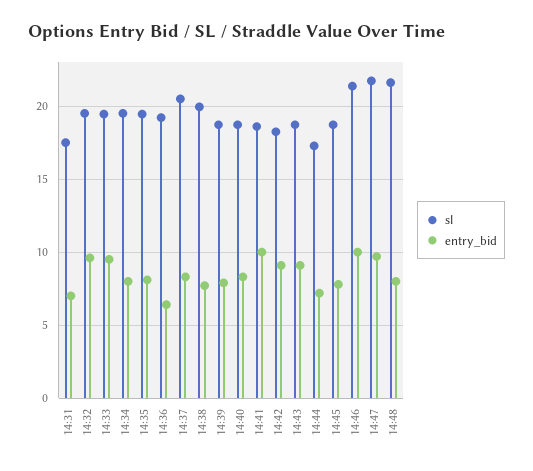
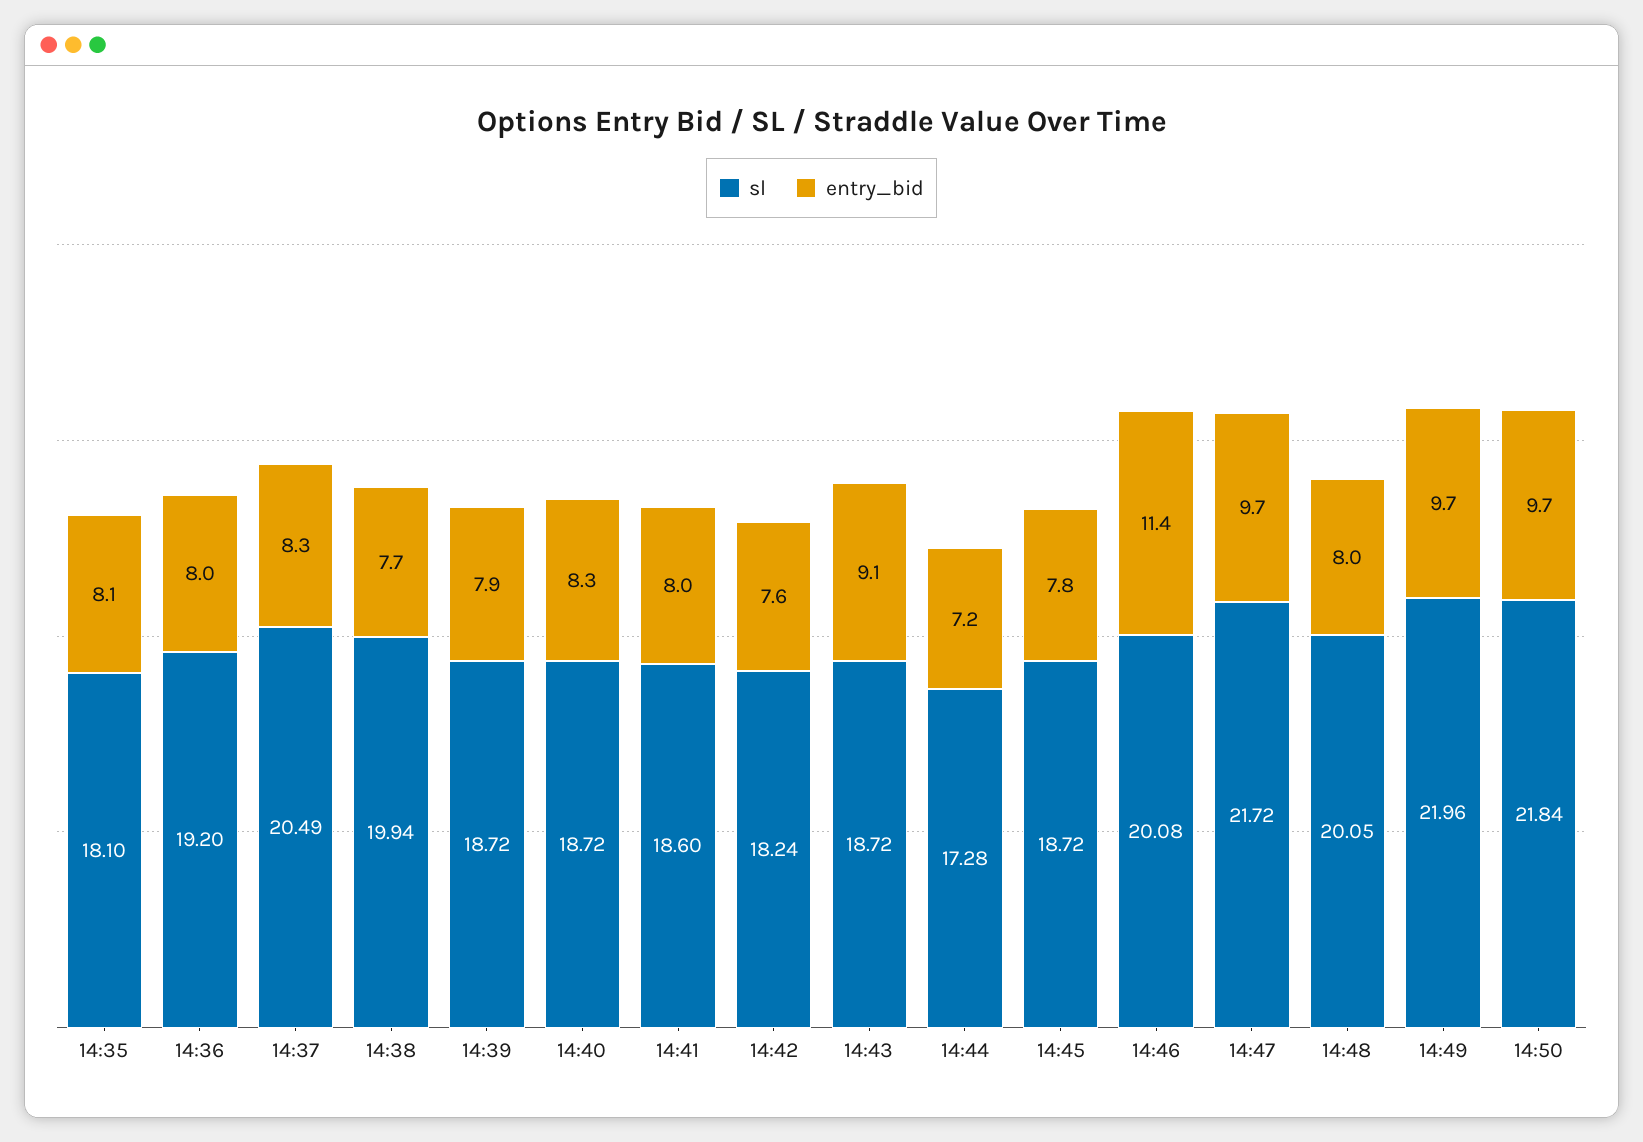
sl, 14:31: 17.5 -> none
entry_bid, 14:31: 7 -> none
sl, 14:32: 19.5 -> none
entry_bid, 14:32: 9.5 -> none
sl, 14:33: 19.5 -> none
entry_bid, 14:33: 9.5 -> none
sl, 14:34: 19.5 -> none
entry_bid, 14:34: 8 -> none
sl, 14:35: 19.5 -> 18.1
entry_bid, 14:36: 6.5 -> 8
entry_bid, 14:41: 10 -> 8
entry_bid, 14:42: 9 -> 7.6
sl, 14:46: 21.5 -> 20.08
entry_bid, 14:46: 10 -> 11.4
sl, 14:48: 21.5 -> 20.05
sl, 14:49: none -> 21.96
entry_bid, 14:49: none -> 9.7
sl, 14:50: none -> 21.84
entry_bid, 14:50: none -> 9.7

